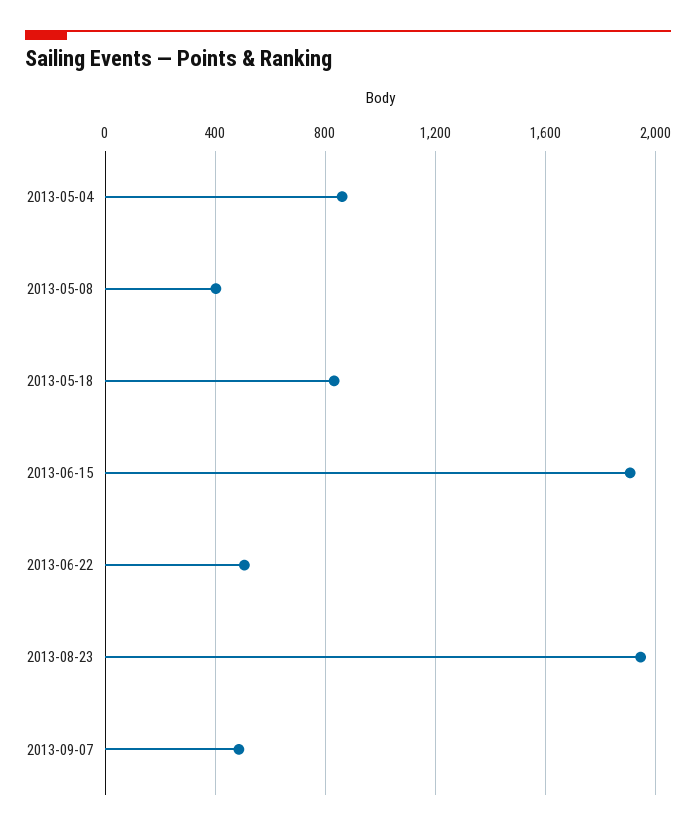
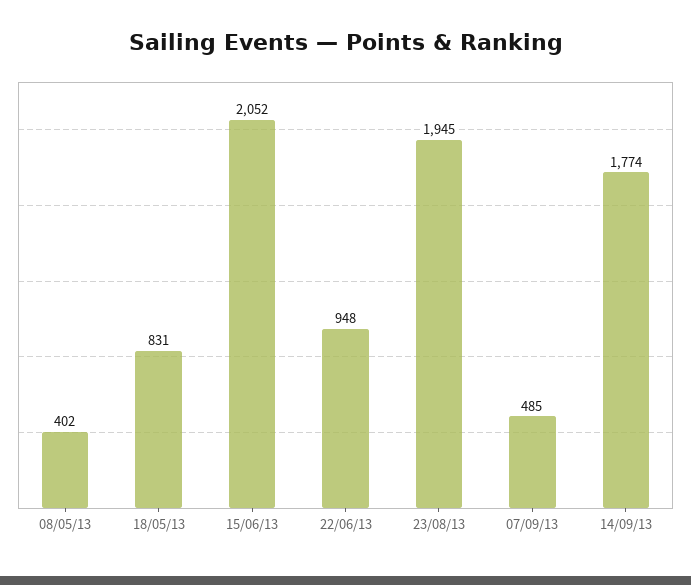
2013-05-04: 850 -> none
2013-06-15: 1900 -> 2052
2013-06-22: 500 -> 948
14/09/13: none -> 1774

